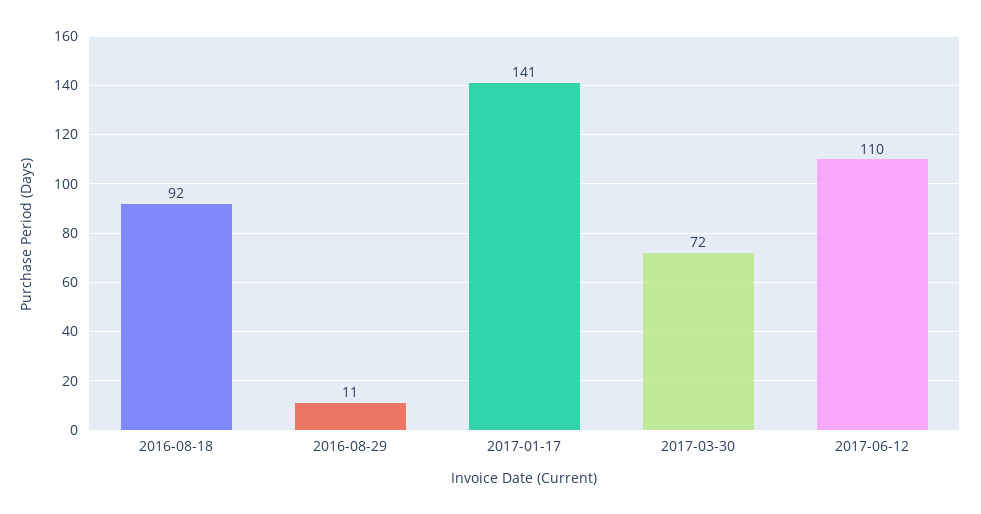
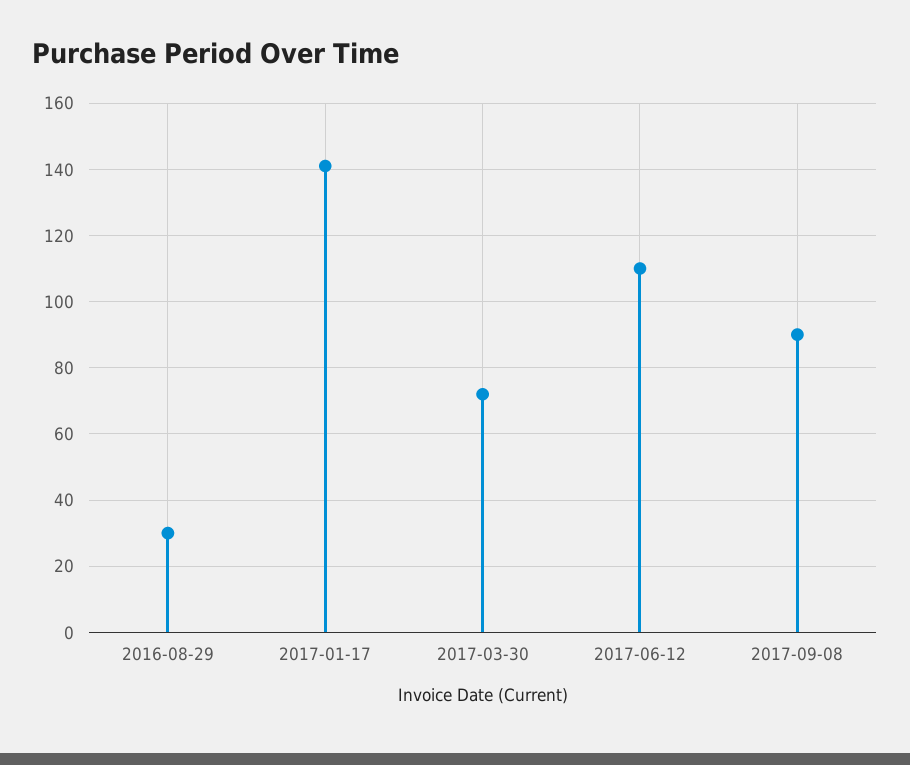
2016-08-18: 92 -> none
2016-08-29: 11 -> 30
2017-09-08: none -> 90

